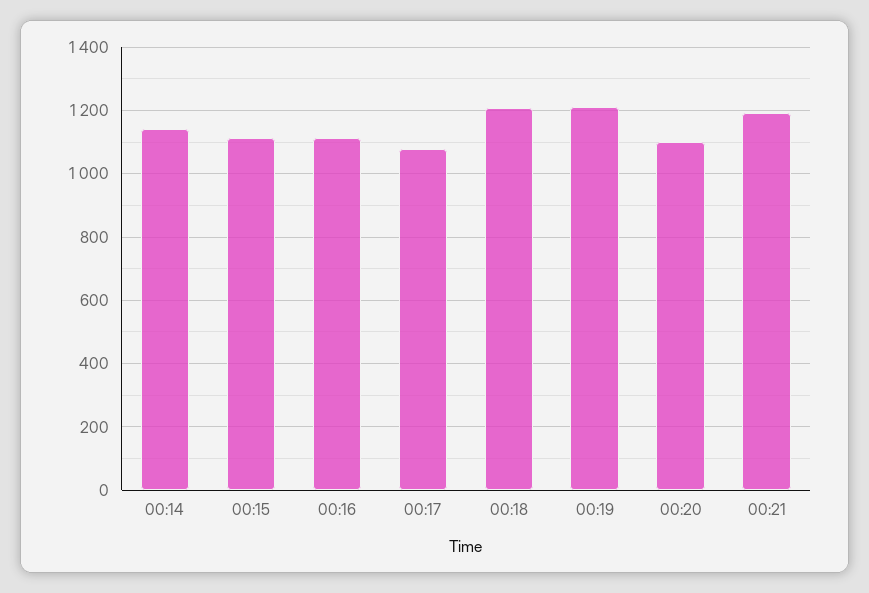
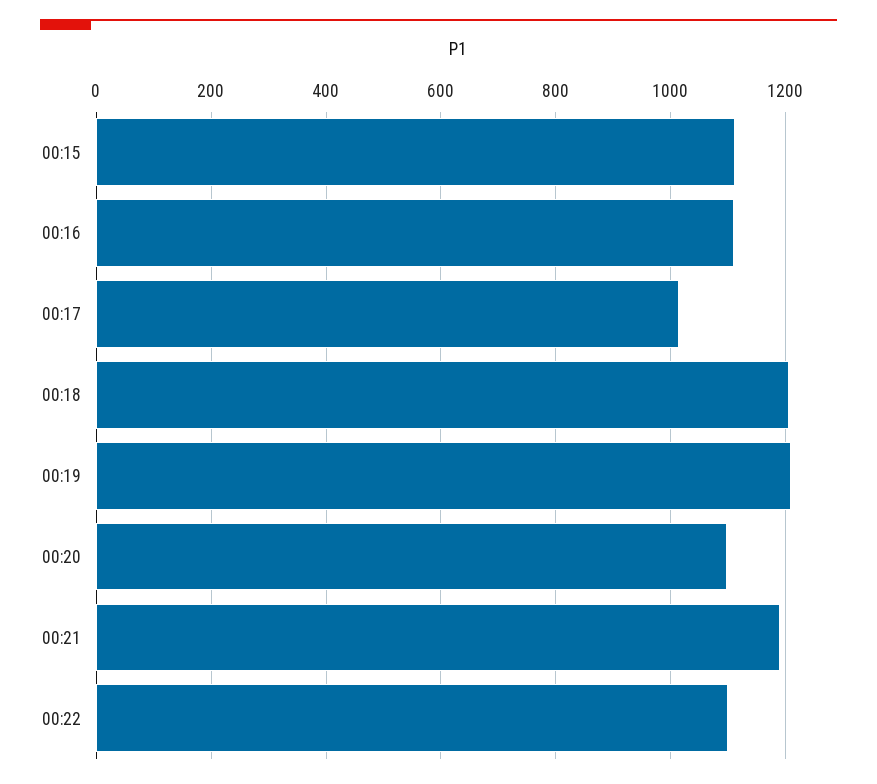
00:14: 1140 -> none
00:17: 1080 -> 1020
00:22: none -> 1100

